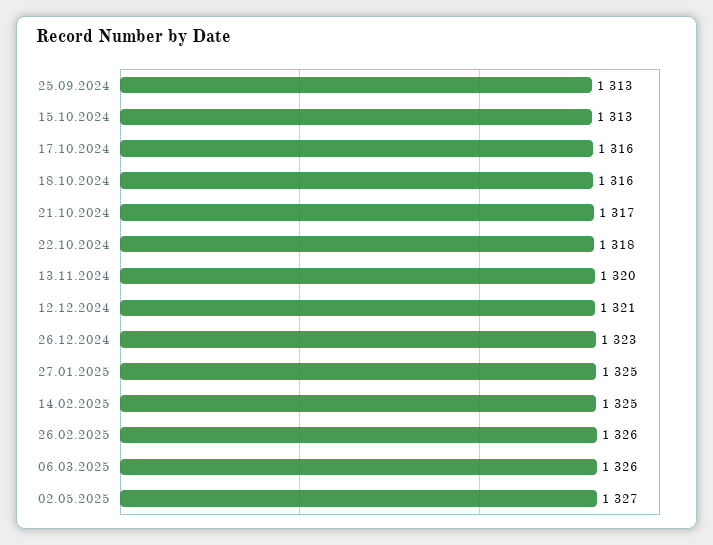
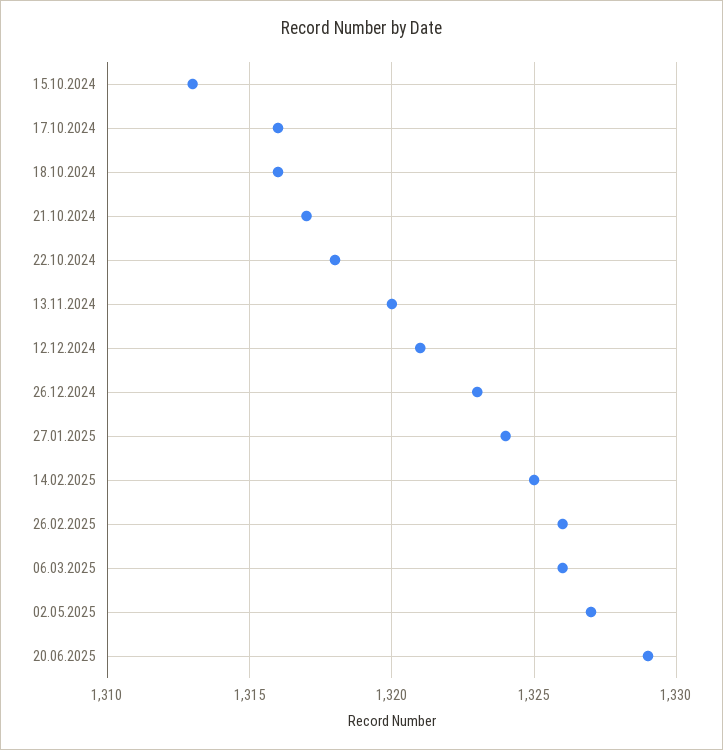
25.09.2024: 1313 -> none
27.01.2025: 1325 -> 1324
20.06.2025: none -> 1329

